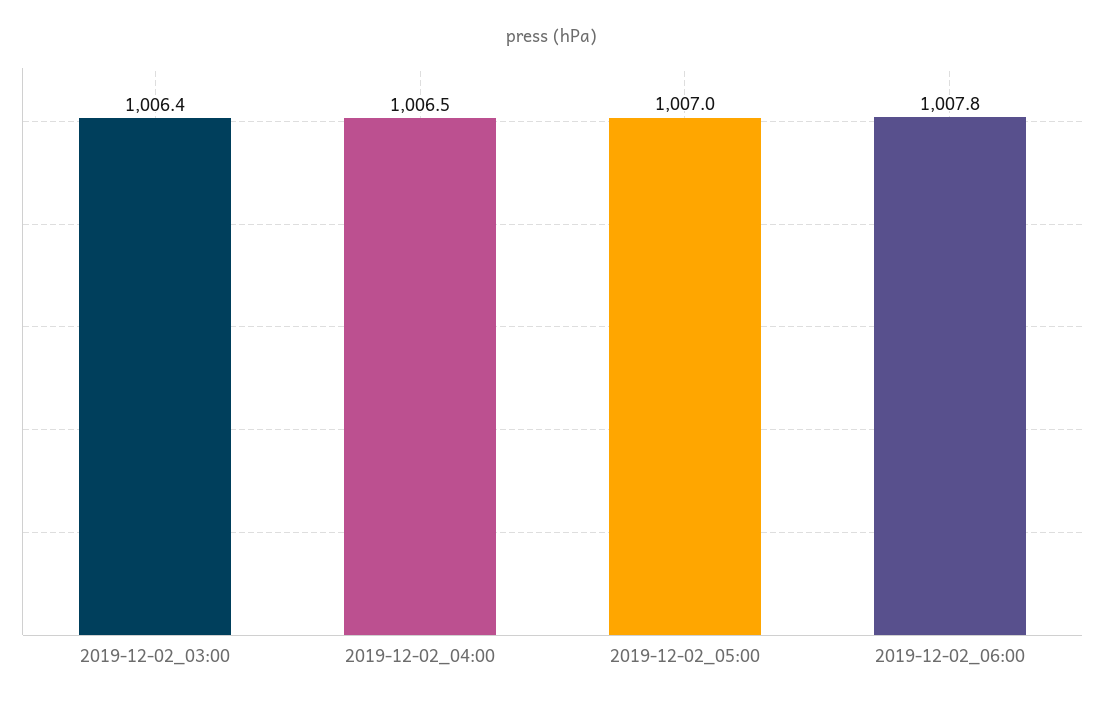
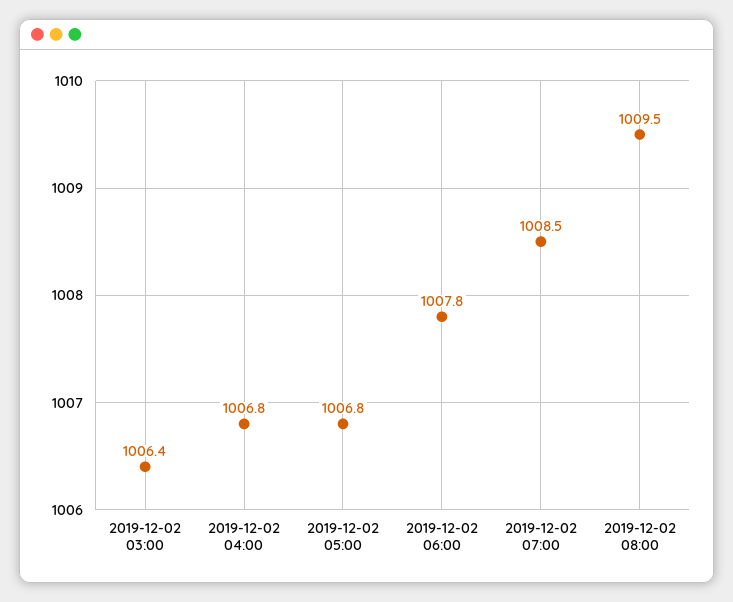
2019-12-02_04:00: 1006.5 -> 1006.8
2019-12-02_05:00: 1007 -> 1006.8
2019-12-02 07:00: none -> 1008.5
2019-12-02 08:00: none -> 1009.5

